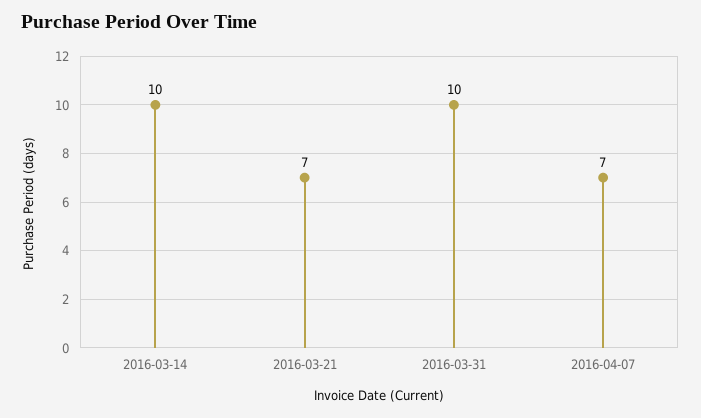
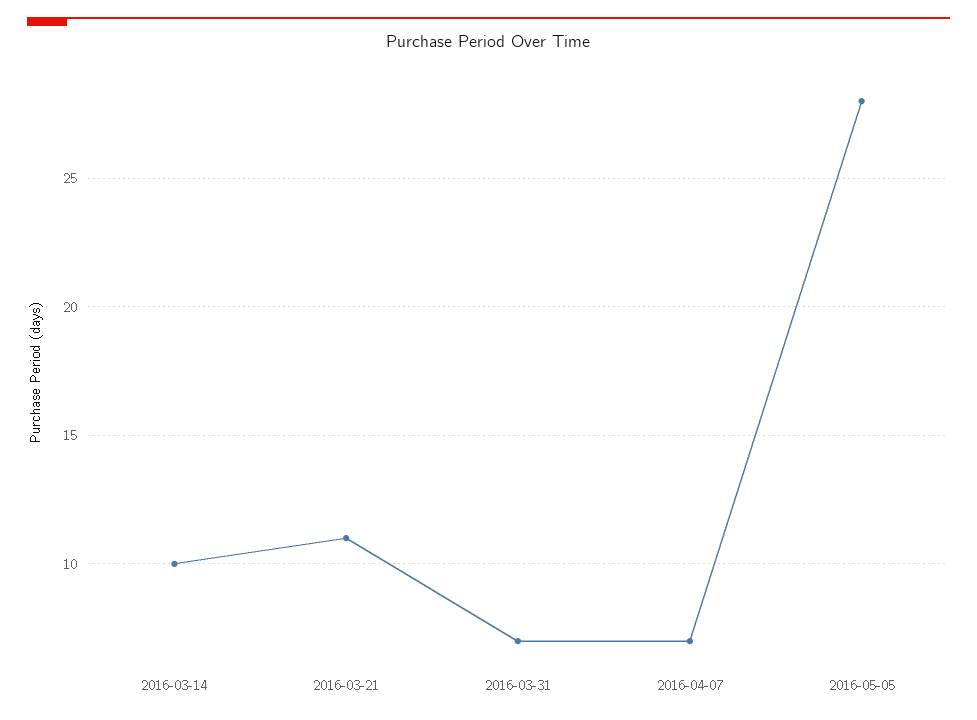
2016-03-21: 7 -> 11
2016-03-31: 10 -> 7
2016-05-05: none -> 28

